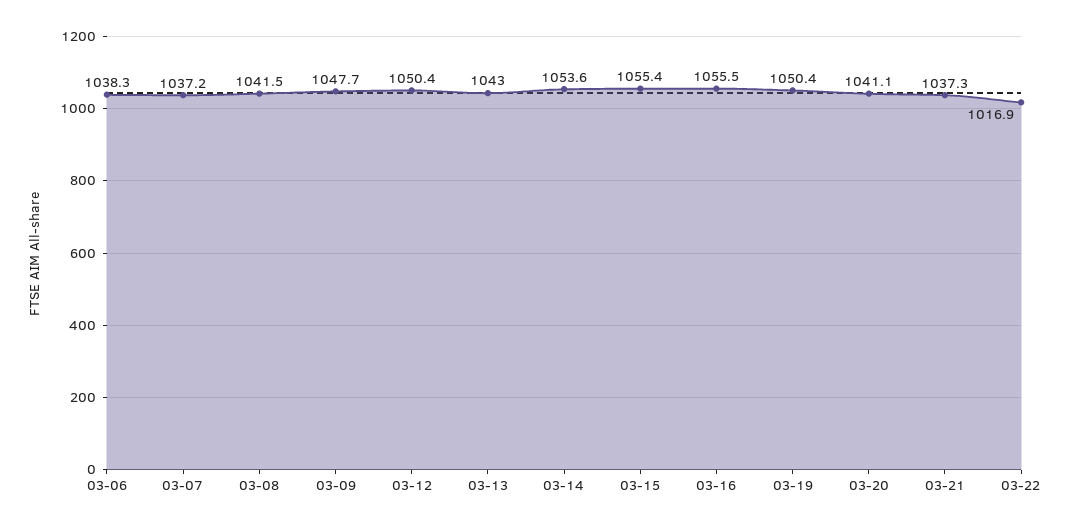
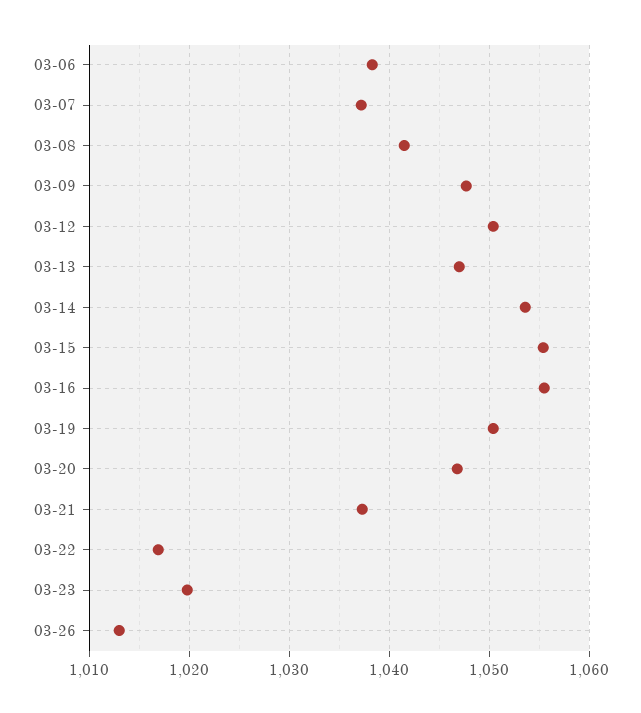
03-13: 1043 -> 1047
03-20: 1041.1 -> 1047
03-23: none -> 1020
03-26: none -> 1013

